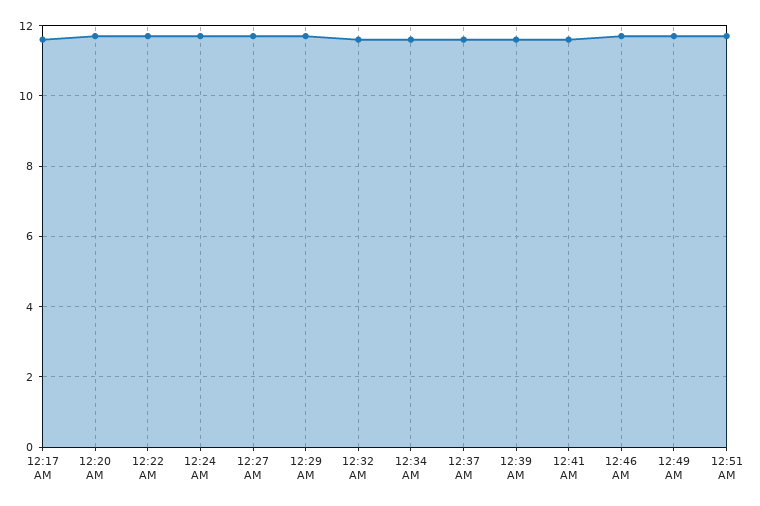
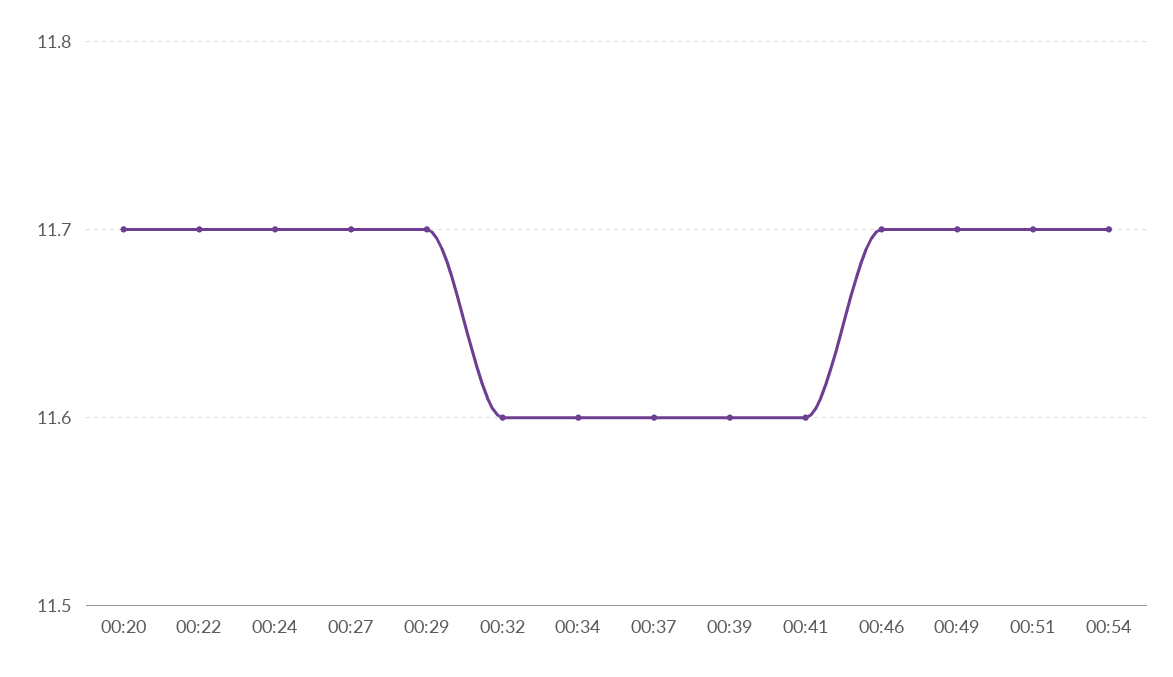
12:17 AM: 11.5 -> none
00:54: none -> 11.7

